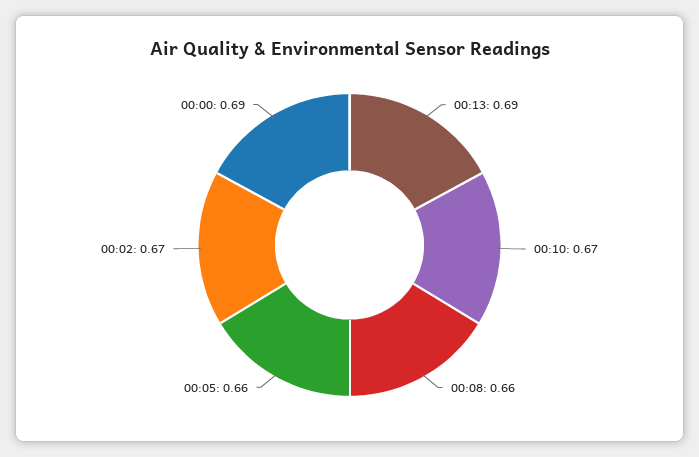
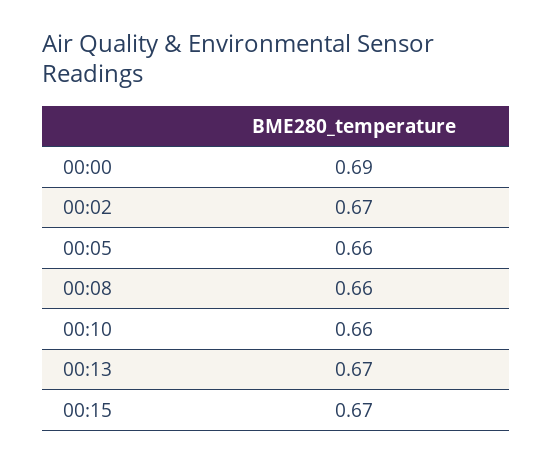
00:13: 0.69 -> 0.67
00:10: 0.67 -> 0.66
00:15: none -> 0.67

